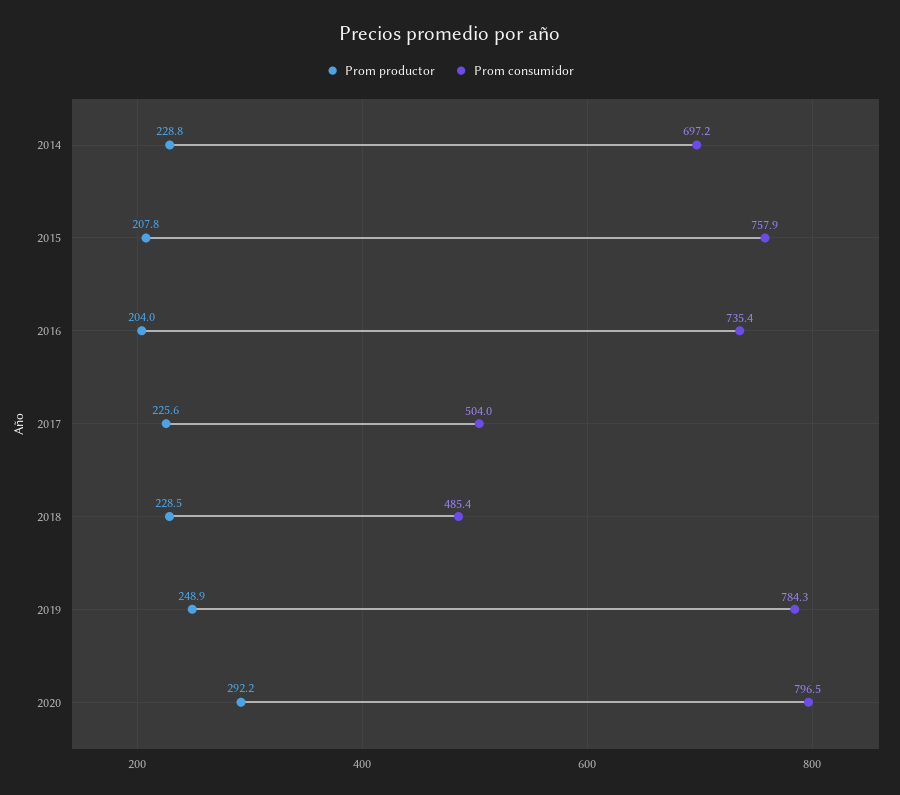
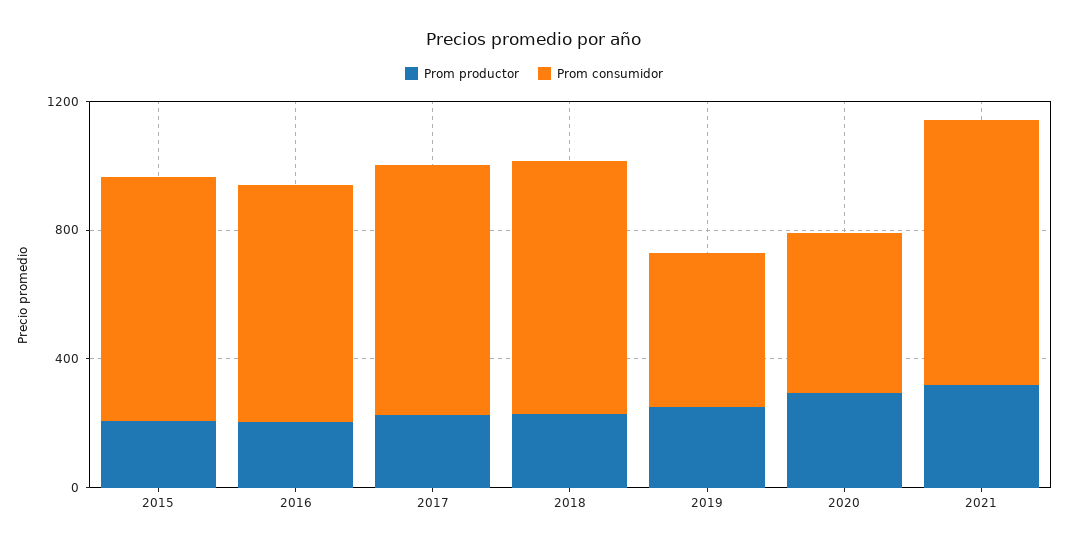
Prom productor, 2014: 228.8 -> none
Prom consumidor, 2014: 697.2 -> none
Prom consumidor, 2017: 504 -> 800
Prom consumidor, 2018: 485.4 -> 800
Prom consumidor, 2019: 784.3 -> 500
Prom consumidor, 2020: 796.5 -> 500
Prom productor, 2021: none -> 300
Prom consumidor, 2021: none -> 800

